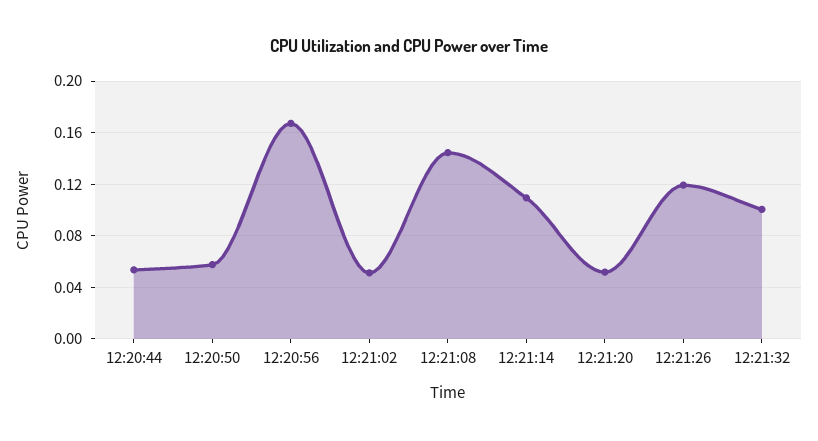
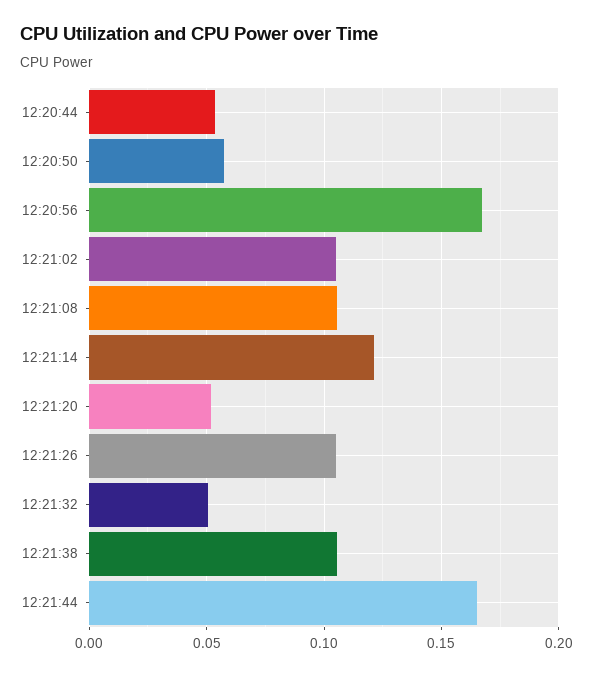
12:21:02: 0.05 -> 0.105
12:21:08: 0.145 -> 0.105
12:21:14: 0.11 -> 0.12
12:21:26: 0.12 -> 0.105
12:21:32: 0.1 -> 0.05
12:21:38: none -> 0.105
12:21:44: none -> 0.165

